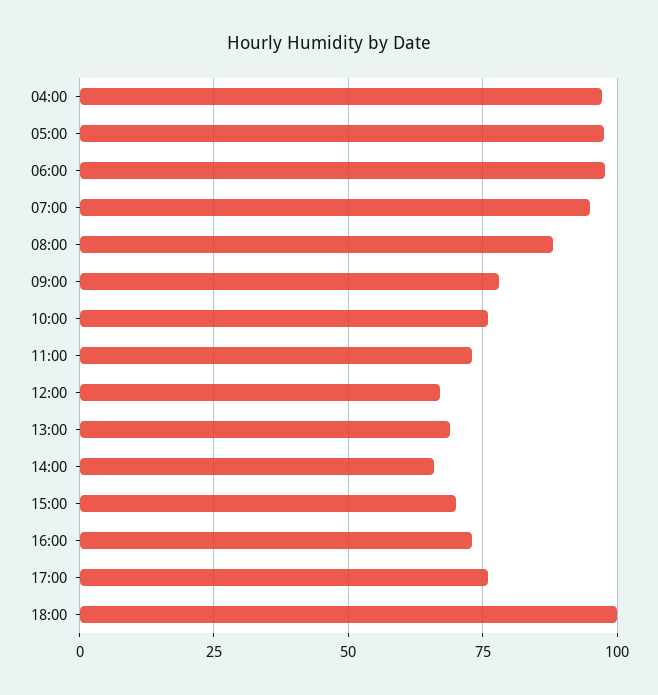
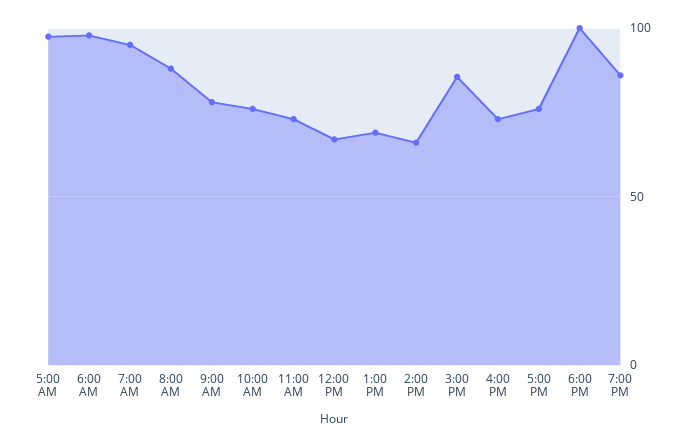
04:00: 97.5 -> none
15:00: 70 -> 85
7:00 PM: none -> 85

